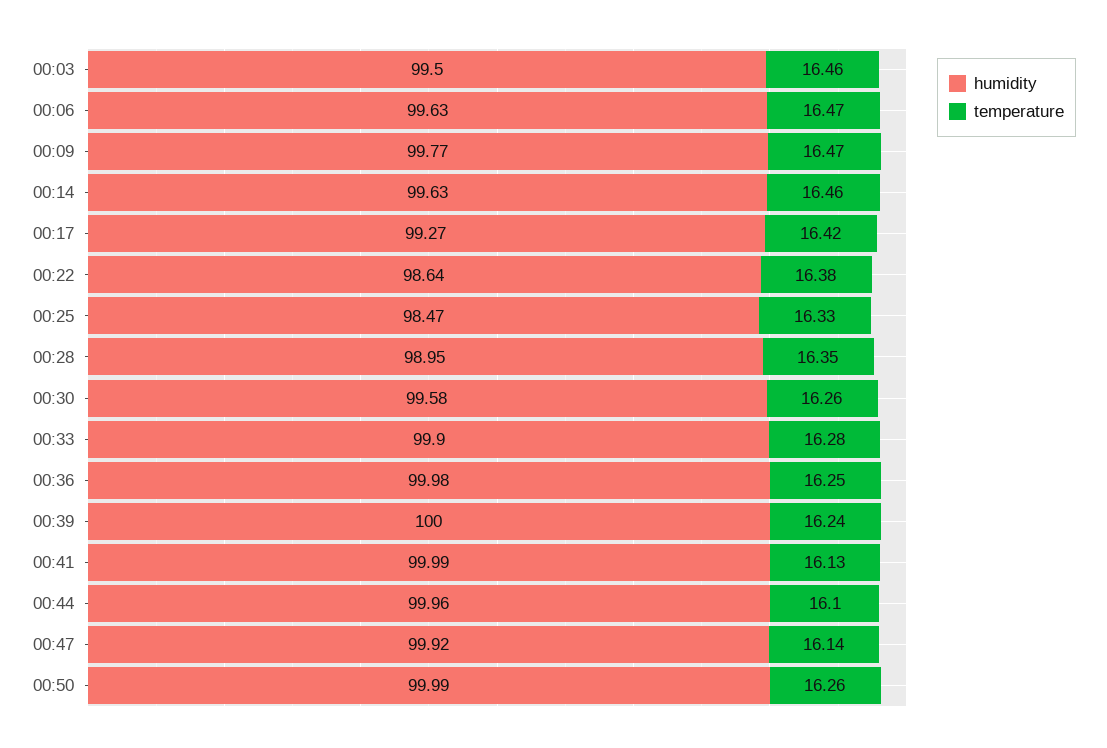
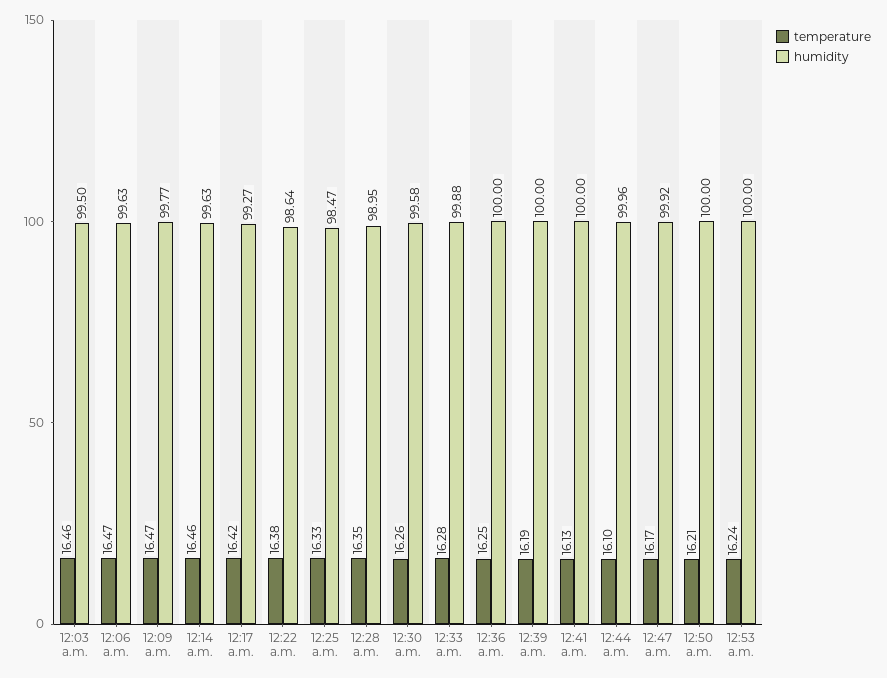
humidity, 00:33: 99.9 -> 99.88
humidity, 00:36: 99.98 -> 100
temperature, 00:39: 16.24 -> 16.19
humidity, 00:41: 99.99 -> 100
temperature, 00:47: 16.14 -> 16.17
humidity, 00:50: 99.99 -> 100
temperature, 00:50: 16.26 -> 16.21
temperature, 12:53 a.m.: none -> 16.24
humidity, 12:53 a.m.: none -> 100

